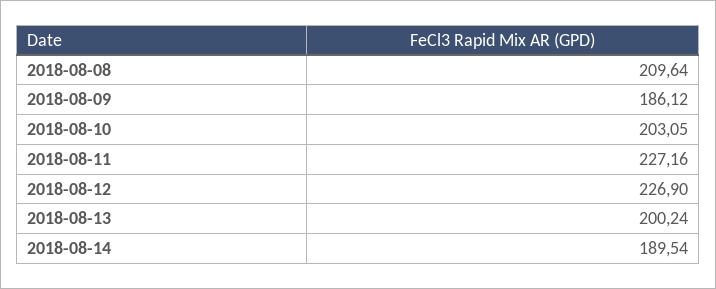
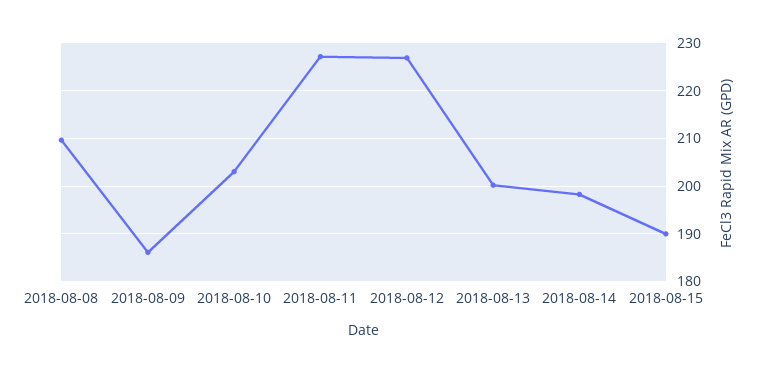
2018-08-14: 189.54 -> 198
2018-08-15: none -> 190

